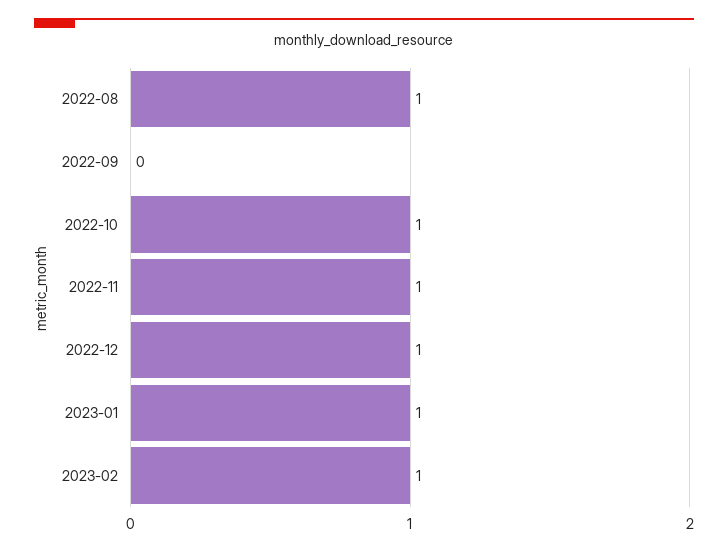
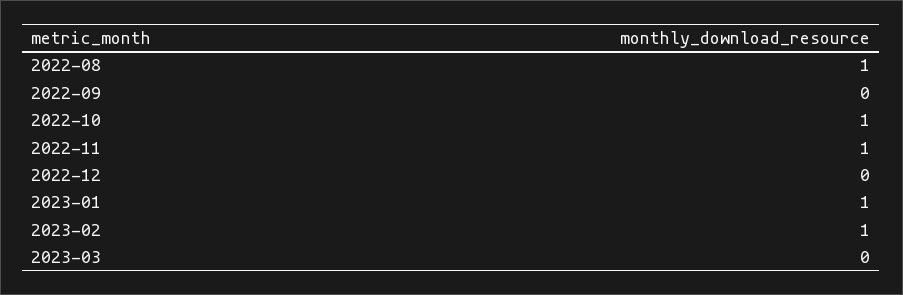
2022-12: 1 -> 0
2023-03: none -> 0

